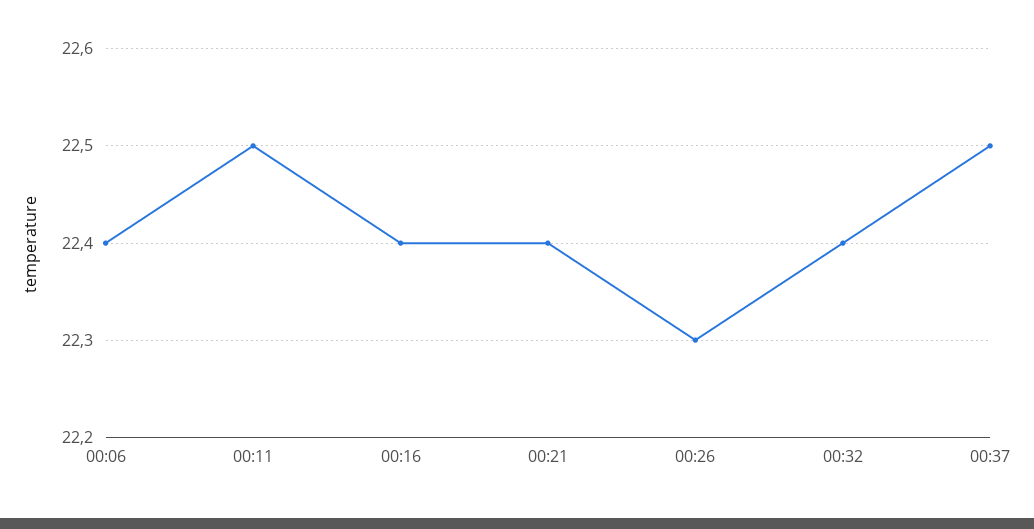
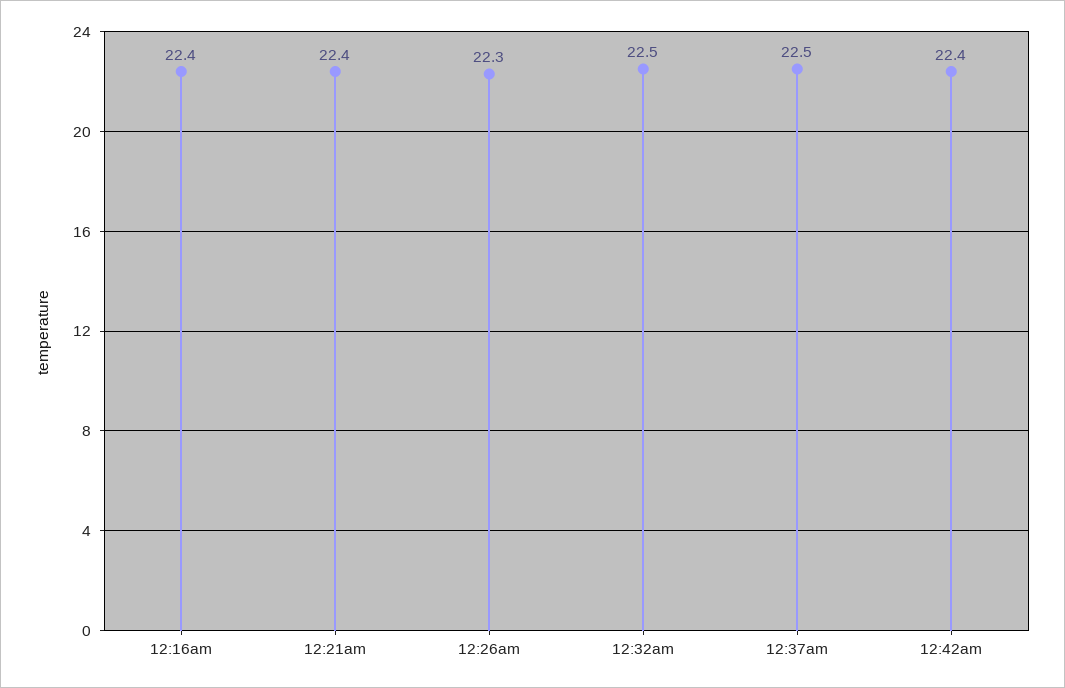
00:06: 22.4 -> none
00:11: 22.5 -> none
00:32: 22.4 -> 22.5
12:42am: none -> 22.4

